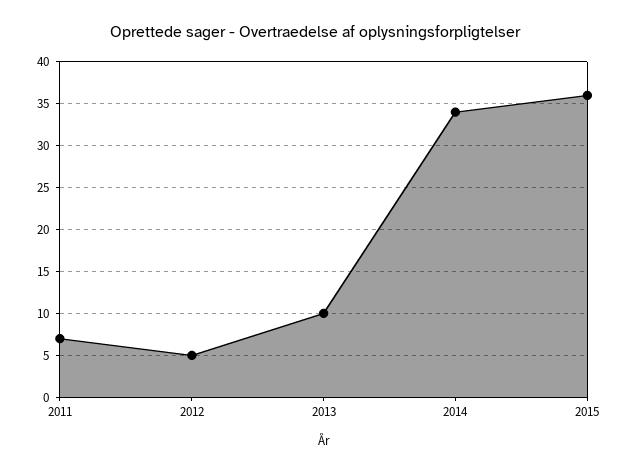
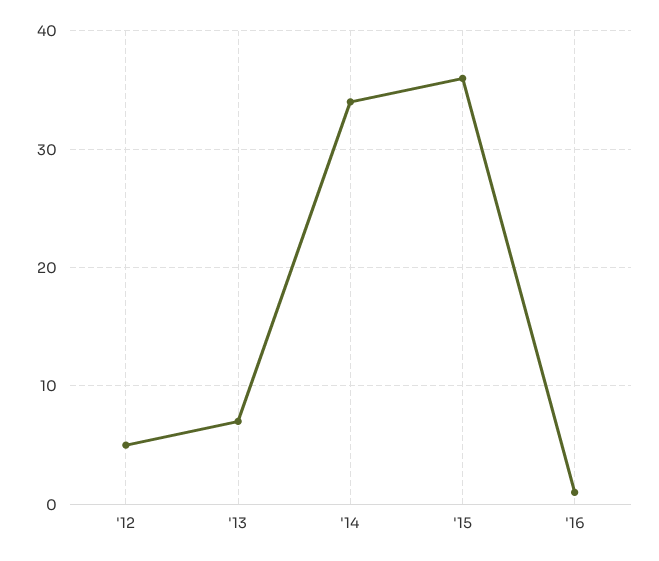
2011: 7 -> none
2013: 10 -> 7
'16: none -> 1

